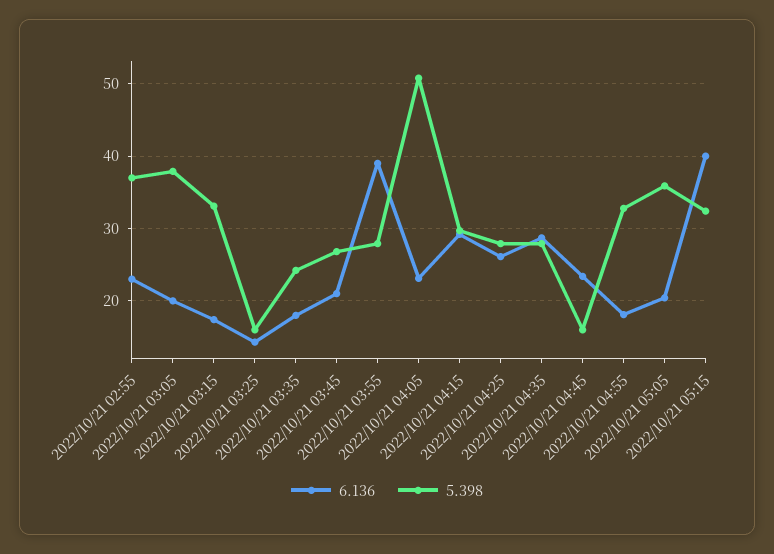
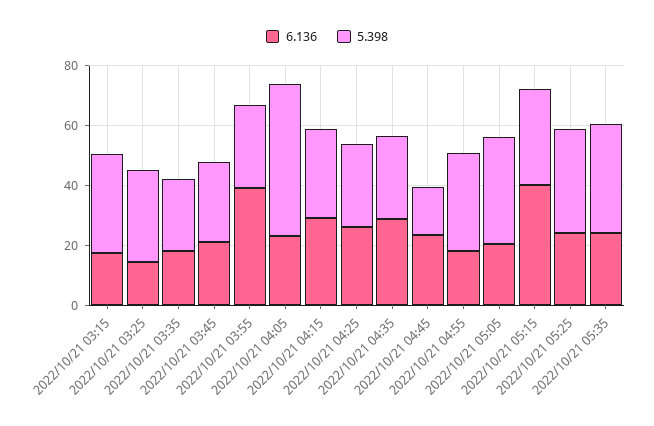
6.136, 2022/10/21 02:55: 23 -> none
5.398, 2022/10/21 02:55: 37 -> none
6.136, 2022/10/21 03:05: 20 -> none
5.398, 2022/10/21 03:05: 38 -> none
5.398, 2022/10/21 03:25: 16 -> 30
6.136, 2022/10/21 05:25: none -> 25
5.398, 2022/10/21 05:25: none -> 35
6.136, 2022/10/21 05:35: none -> 25
5.398, 2022/10/21 05:35: none -> 35

